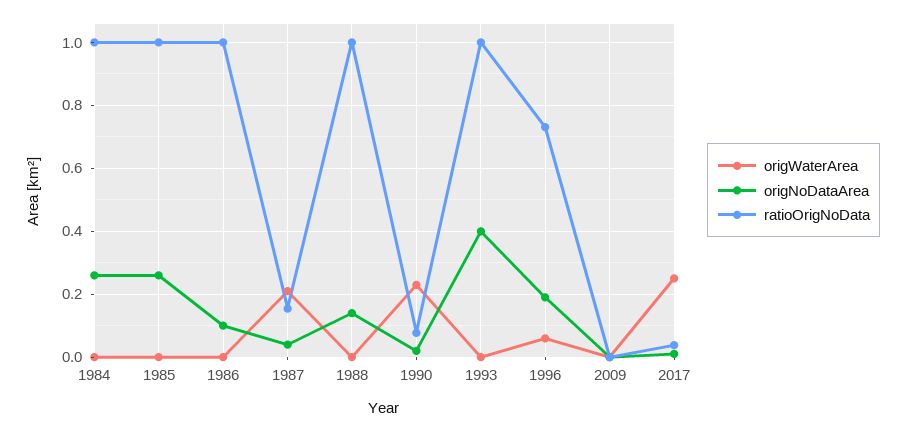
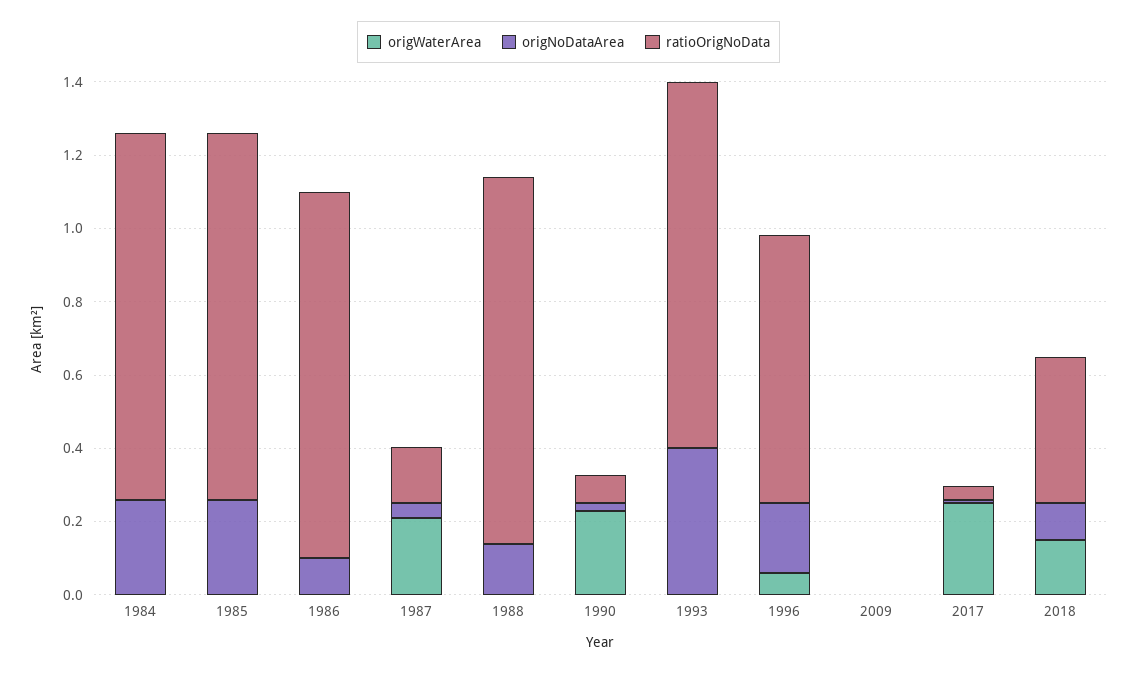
origWaterArea, 2018: none -> 0.15
origNoDataArea, 2018: none -> 0.1
ratioOrigNoData, 2018: none -> 0.4

